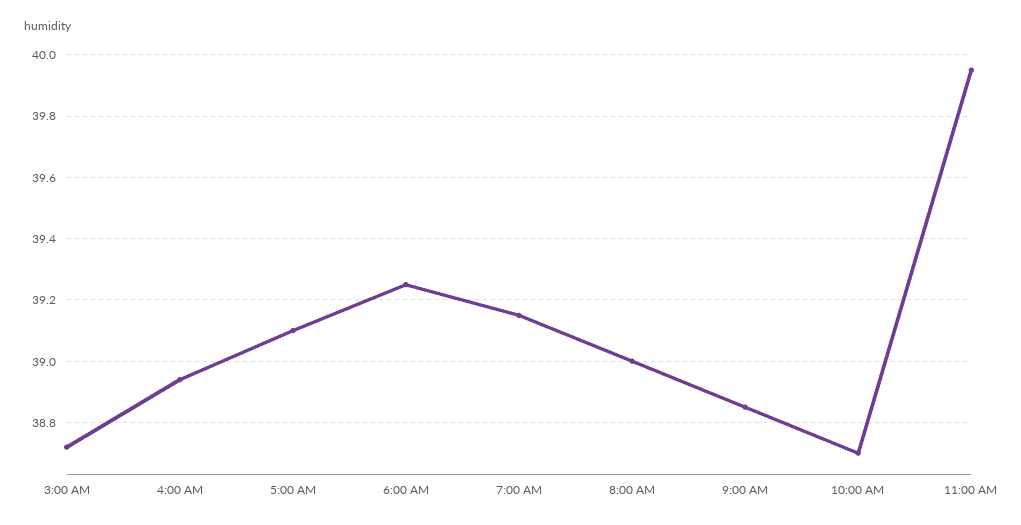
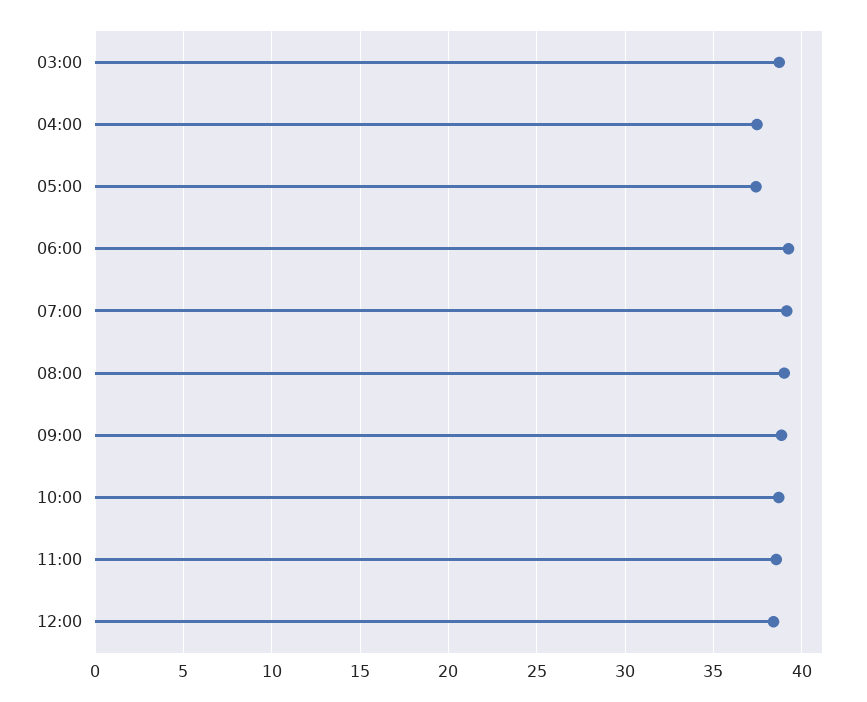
4:00 AM: 38.95 -> 37.5
5:00 AM: 39.1 -> 37.5
11:00 AM: 39.95 -> 38.5
12:00: none -> 38.5

